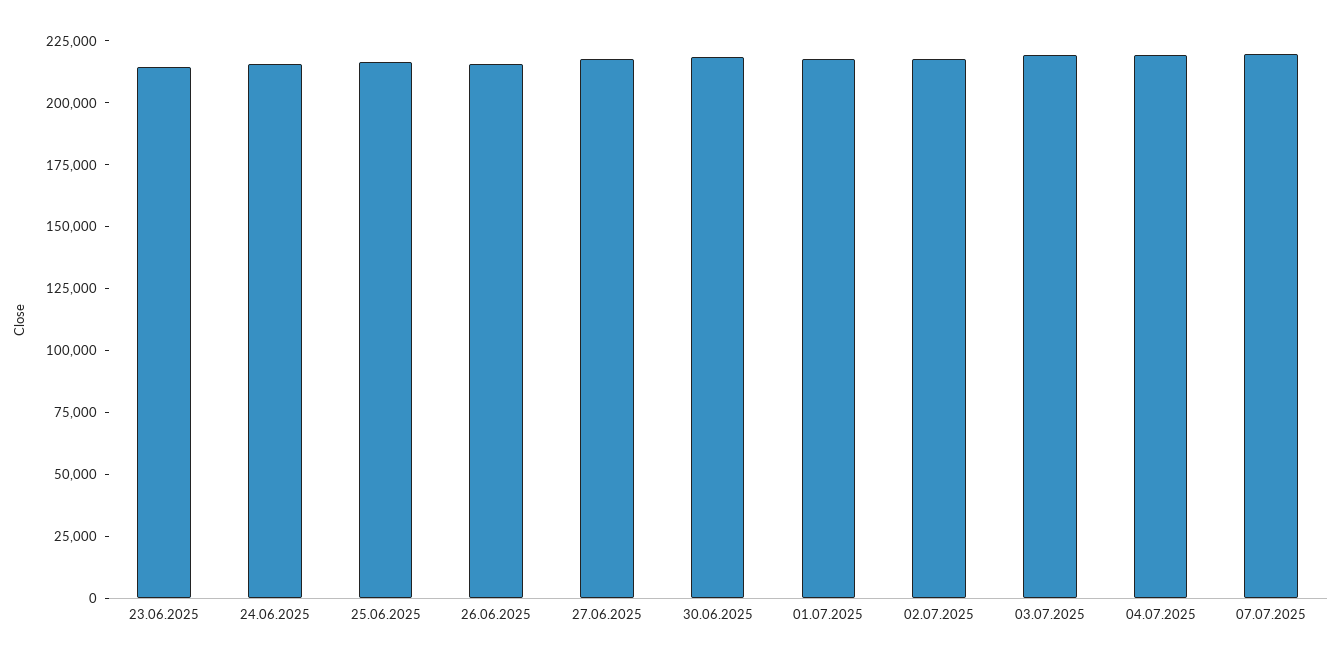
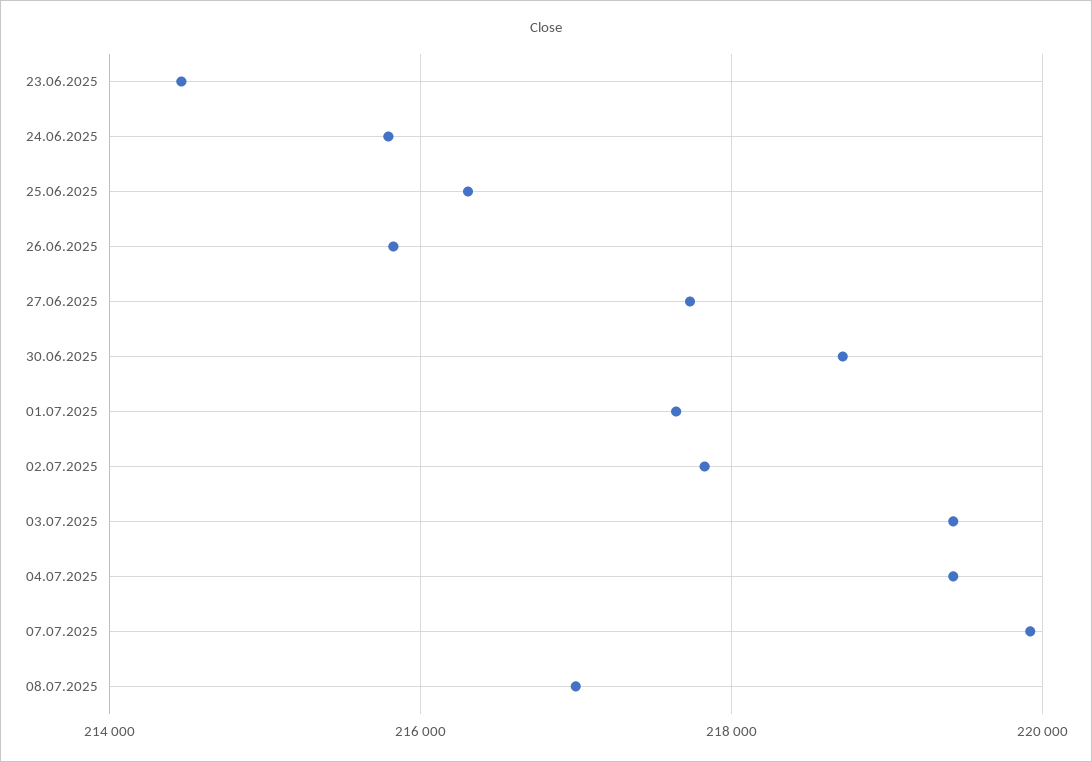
08.07.2025: none -> 217000

